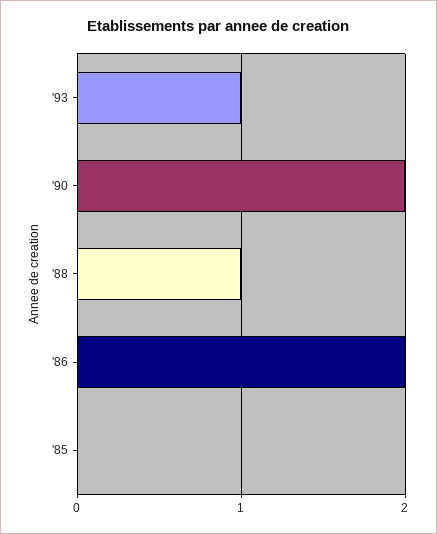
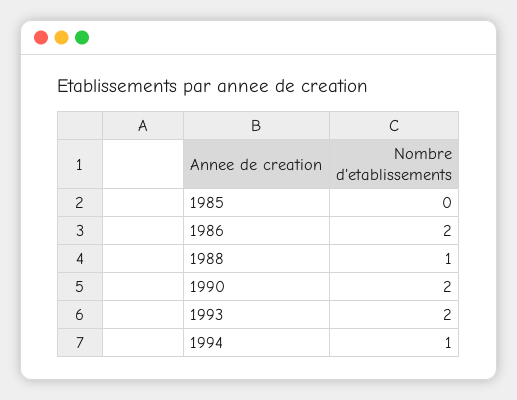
'93: 1 -> 2
1994: none -> 1

